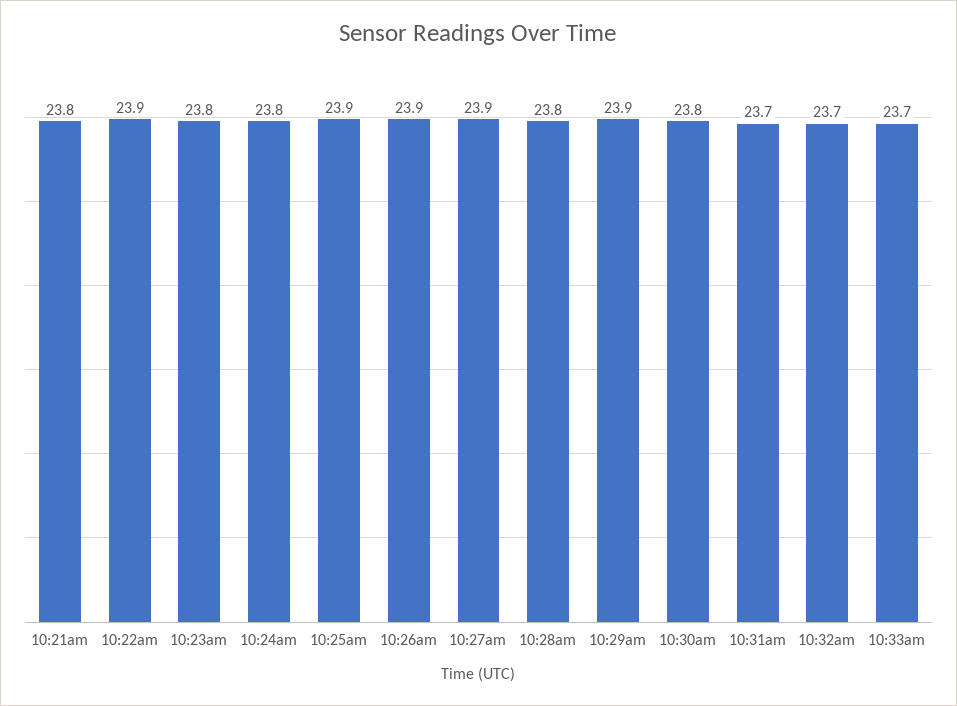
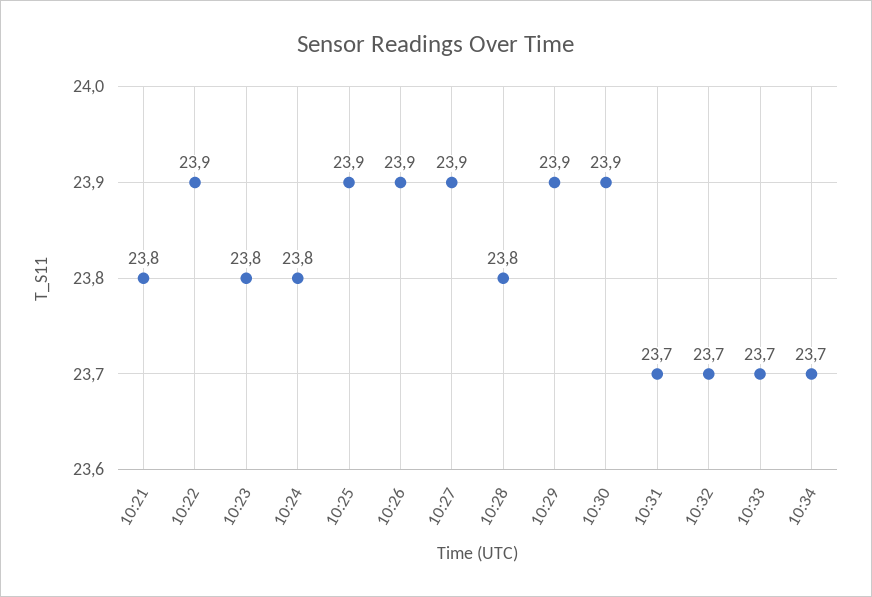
10:30am: 23.8 -> 23.9
10:34: none -> 23.7

